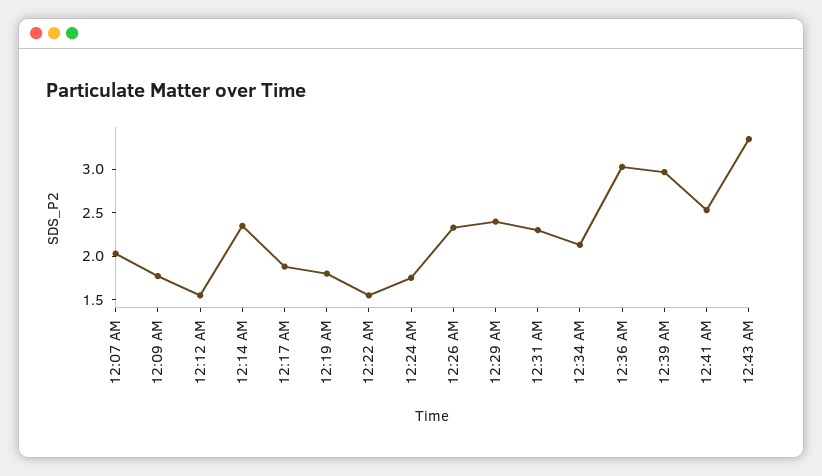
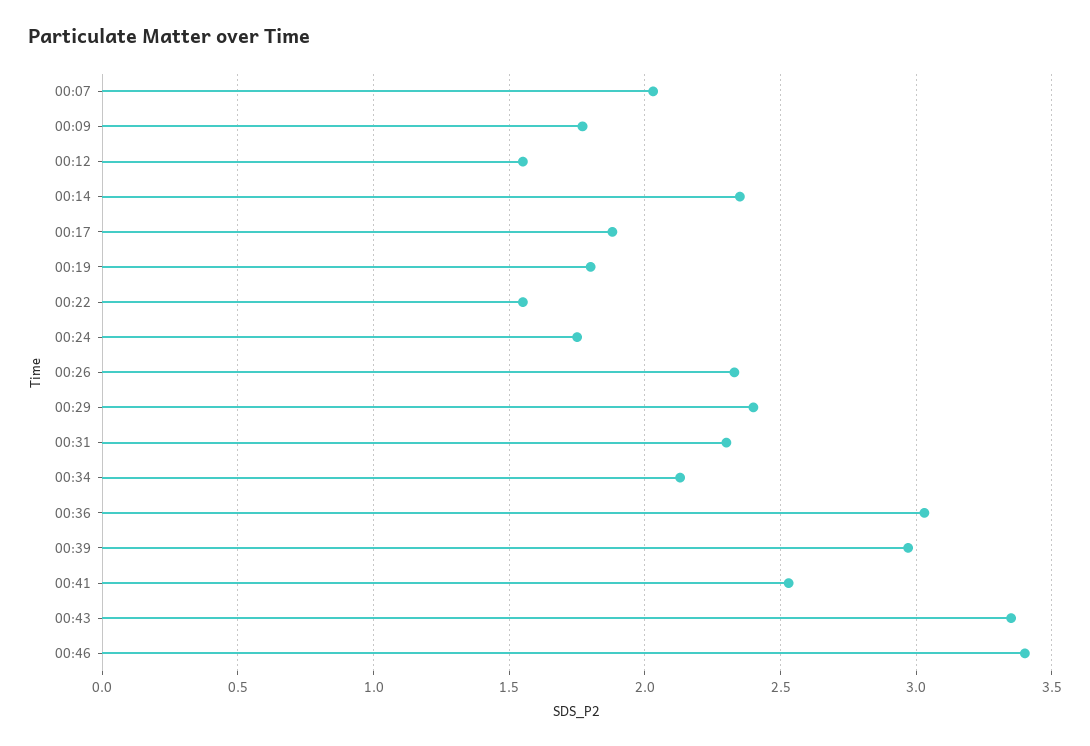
00:46: none -> 3.4

